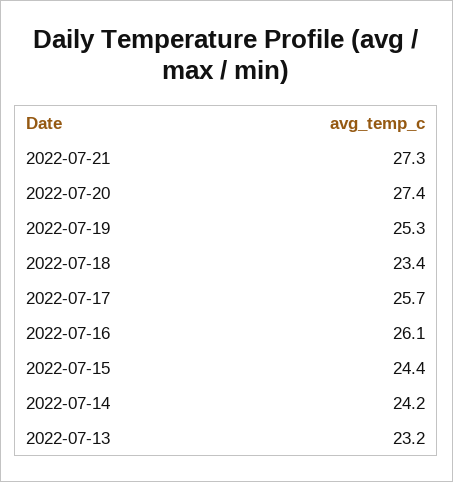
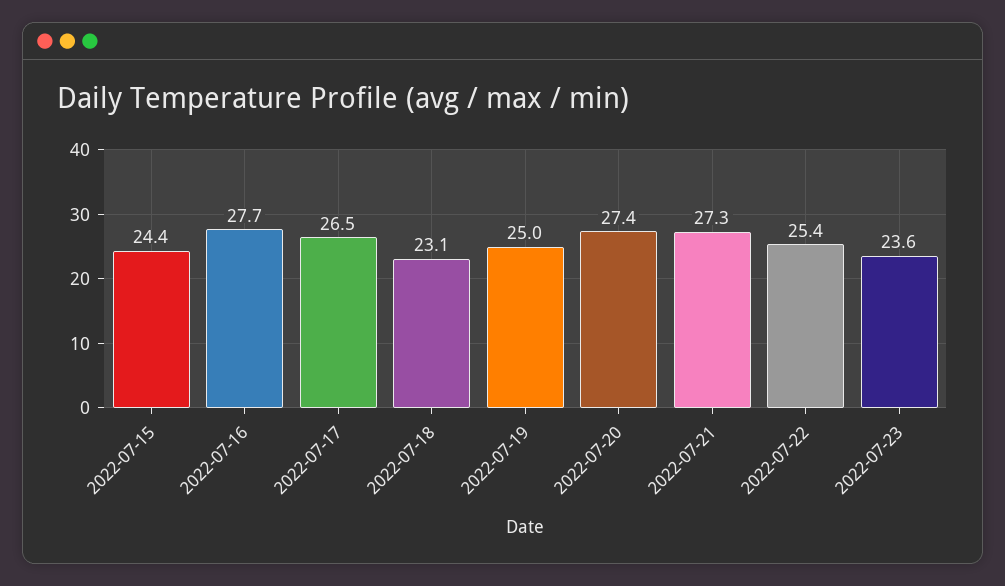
2022-07-19: 25.3 -> 25
2022-07-18: 23.4 -> 23.1
2022-07-17: 25.7 -> 26.5
2022-07-16: 26.1 -> 27.7
2022-07-14: 24.2 -> none
2022-07-13: 23.2 -> none
2022-07-22: none -> 25.4
2022-07-23: none -> 23.6

